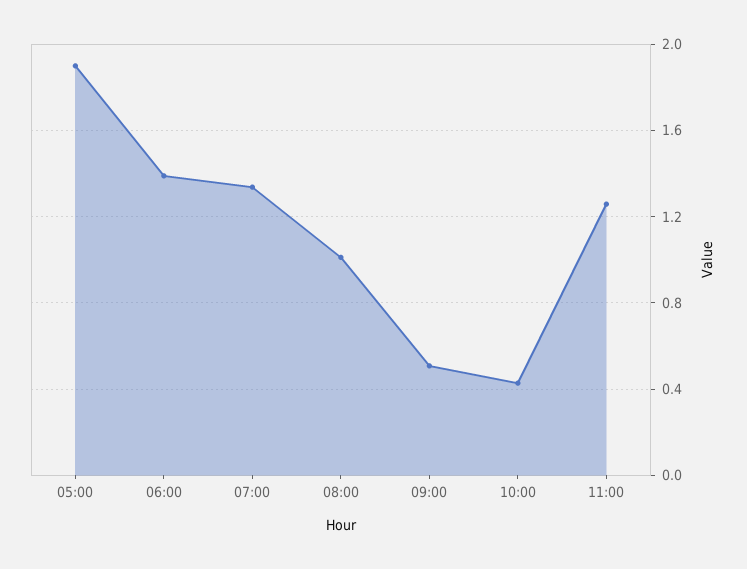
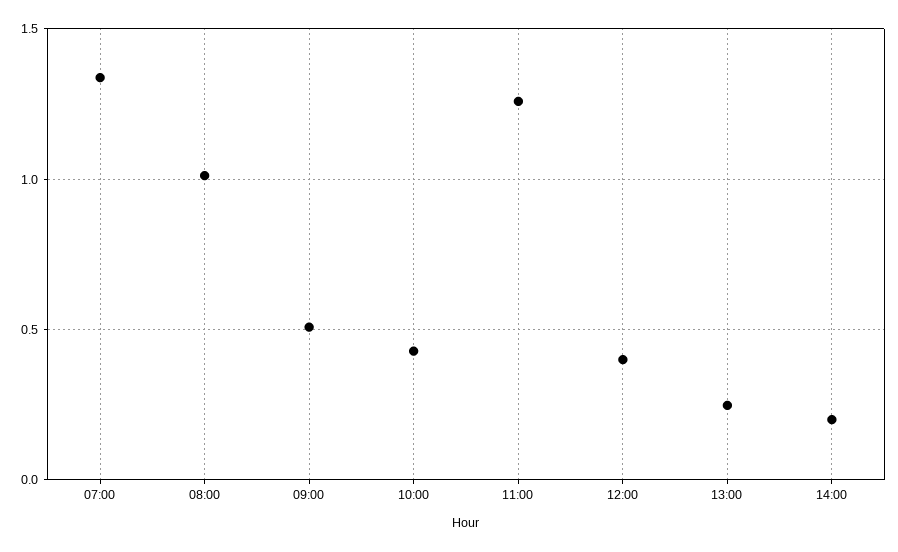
05:00: 1.9 -> none
06:00: 1.4 -> none
12:00: none -> 0.4
13:00: none -> 0.25
14:00: none -> 0.2

